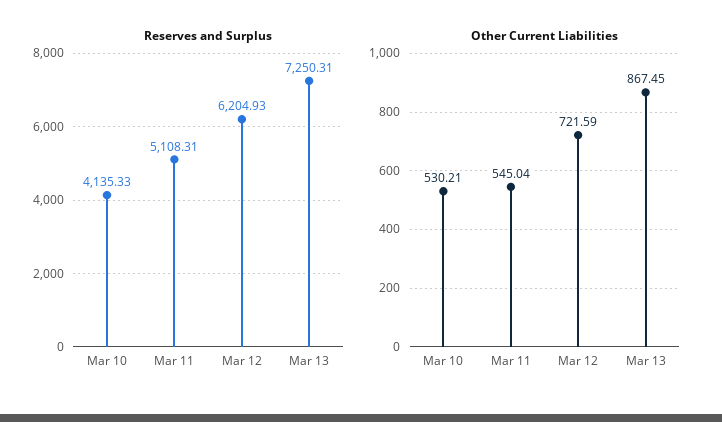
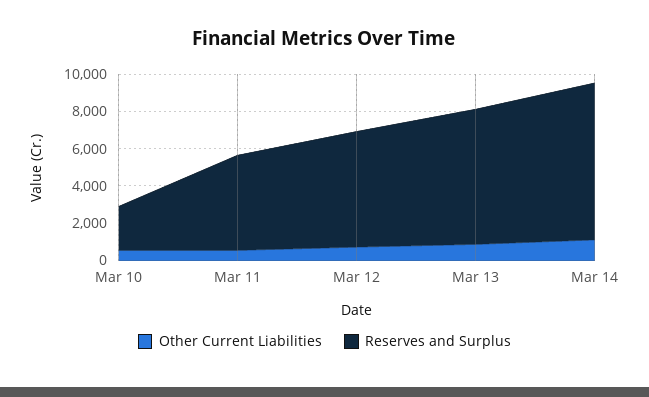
Reserves and Surplus, Mar 10: 4135.33 -> 2500
Other Current Liabilities, Mar 14: none -> 1000
Reserves and Surplus, Mar 14: none -> 8500

